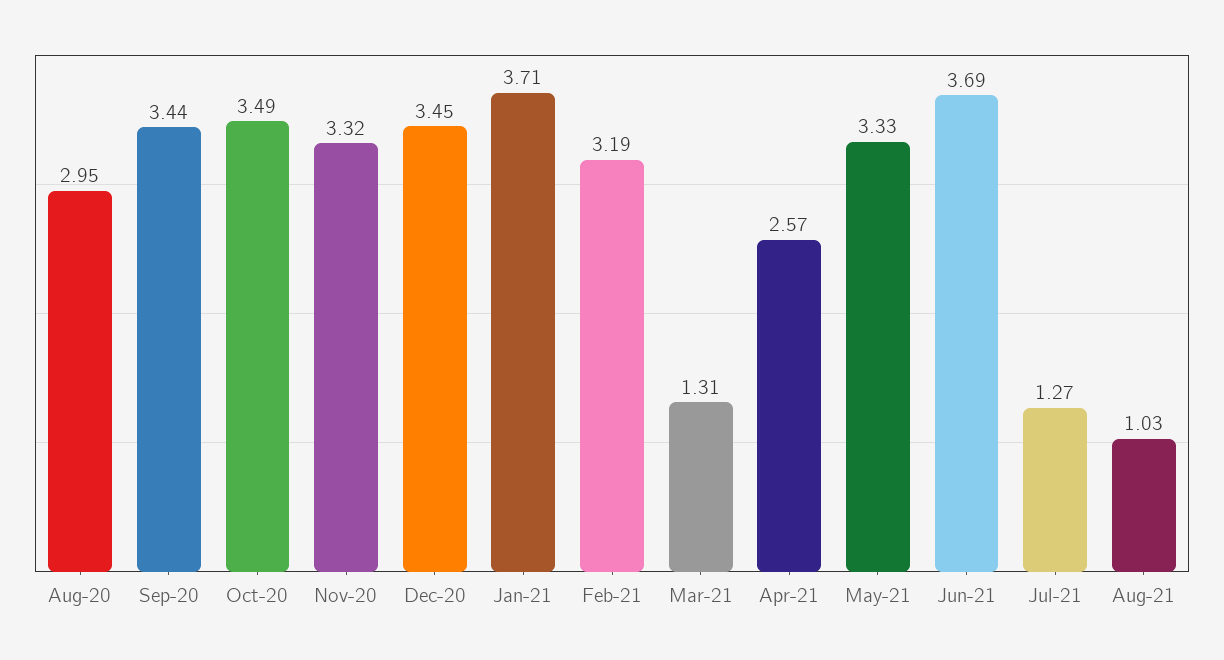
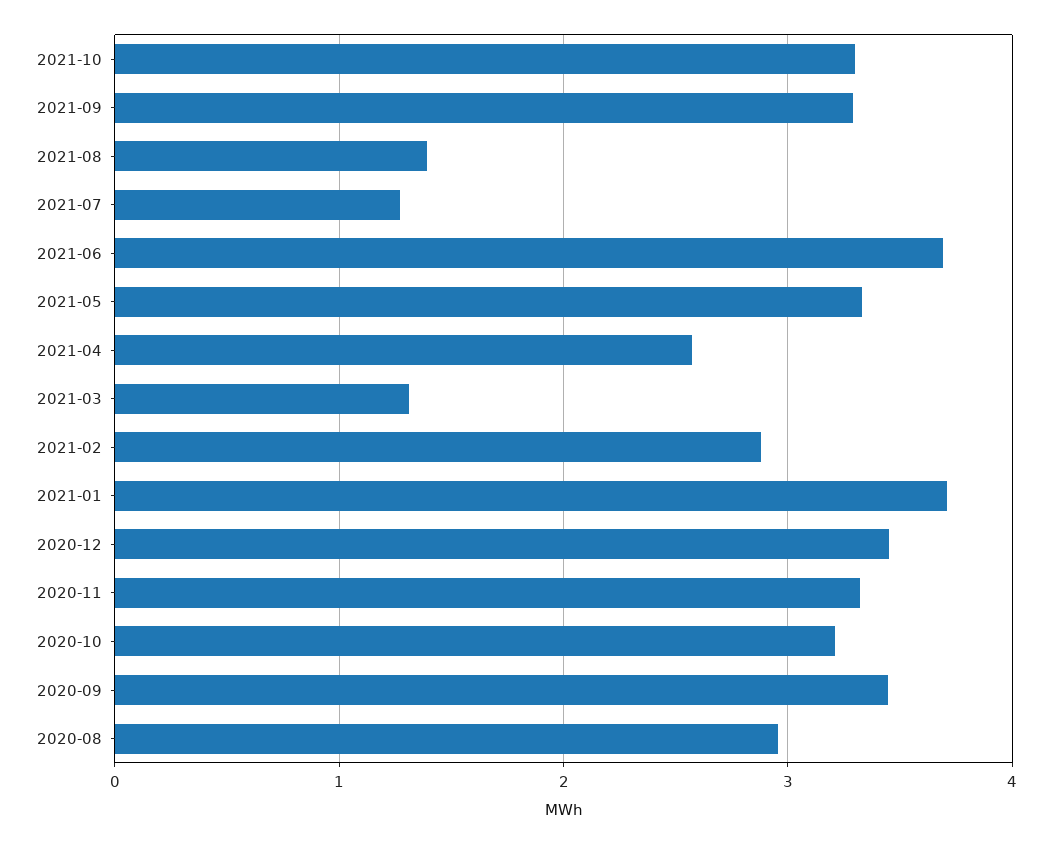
Oct-20: 3.49 -> 3.2
Feb-21: 3.19 -> 2.9
Aug-21: 1.03 -> 1.4
2021-10: none -> 3.3
2021-09: none -> 3.3

